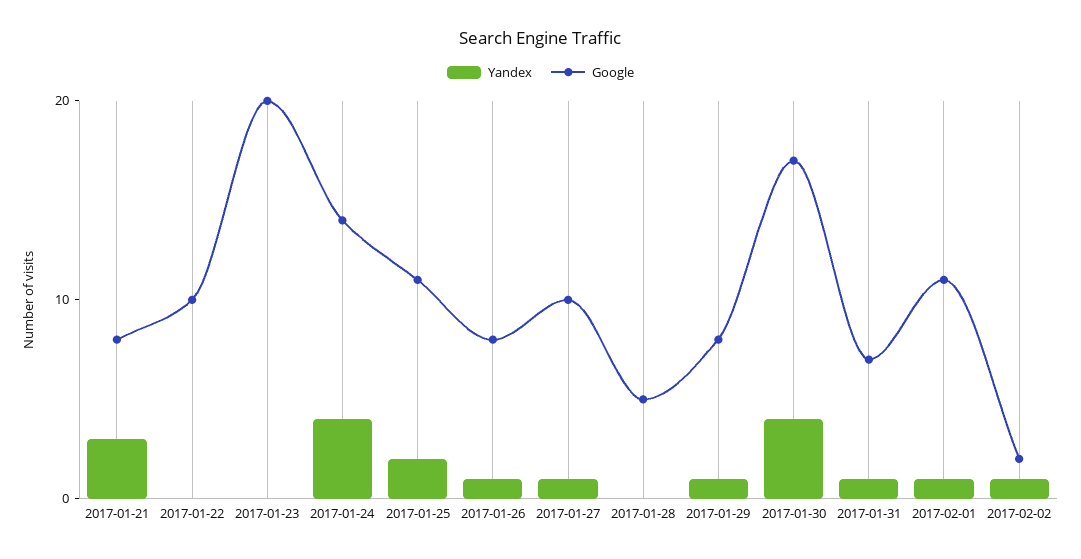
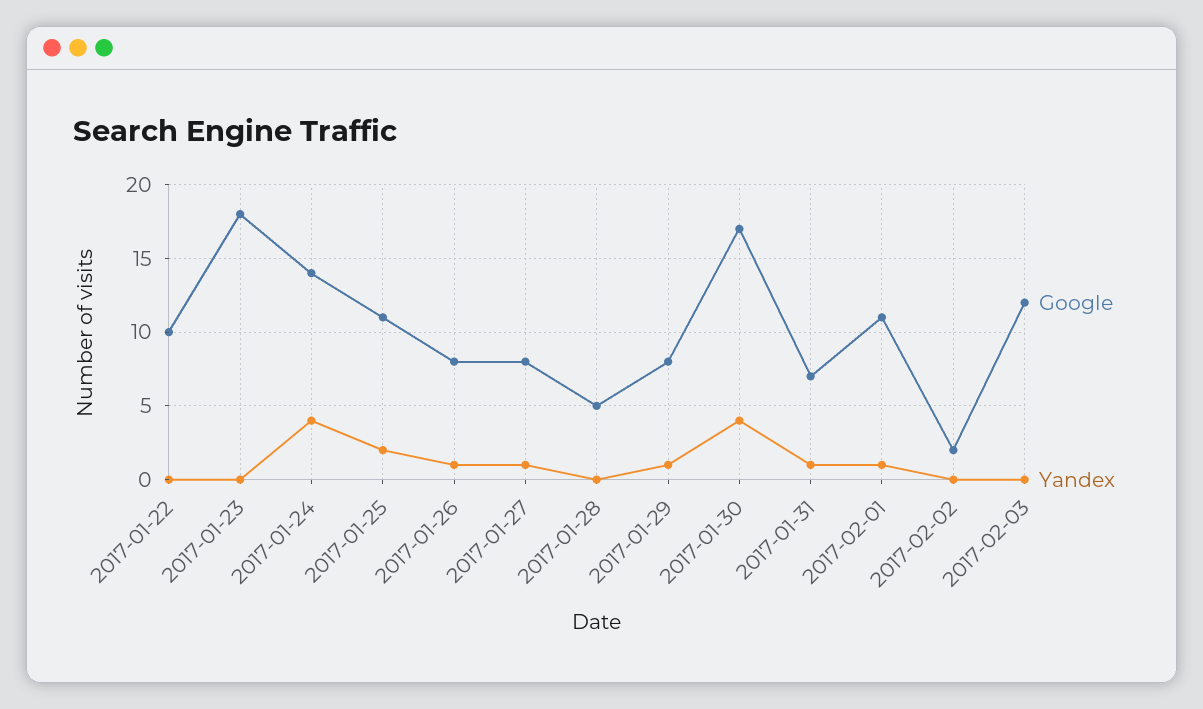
Yandex, 2017-01-21: 3 -> none
Google, 2017-01-21: 8 -> none
Google, 2017-01-23: 20 -> 18
Google, 2017-01-27: 10 -> 8
Yandex, 2017-02-02: 1 -> 0
Google, 2017-02-03: none -> 12
Yandex, 2017-02-03: none -> 0

